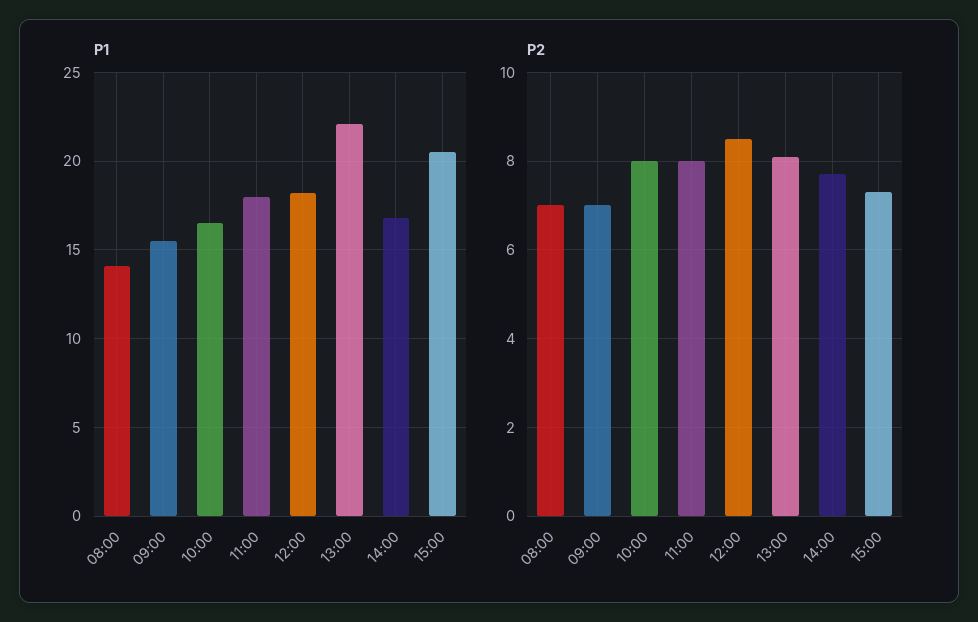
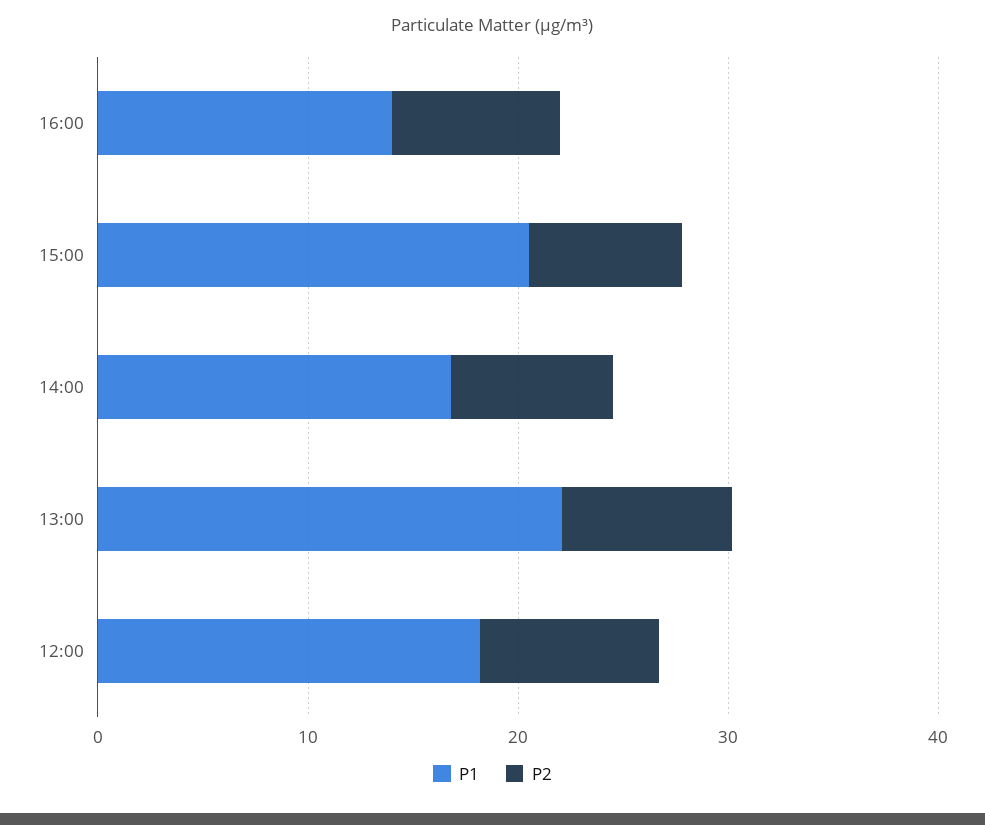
P1, 08:00: 14 -> none
P1, 09:00: 15.5 -> none
P1, 10:00: 16.5 -> none
P1, 11:00: 18 -> none
P2, 08:00: 7 -> none
P2, 09:00: 7 -> none
P2, 10:00: 8 -> none
P2, 11:00: 8 -> none
P1, 16:00: none -> 14
P2, 16:00: none -> 8

